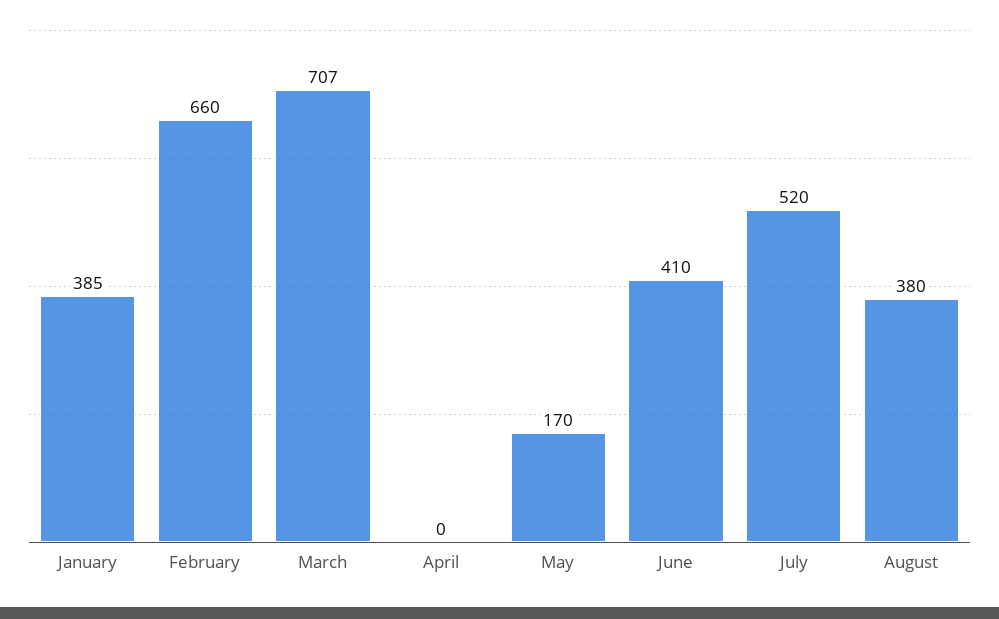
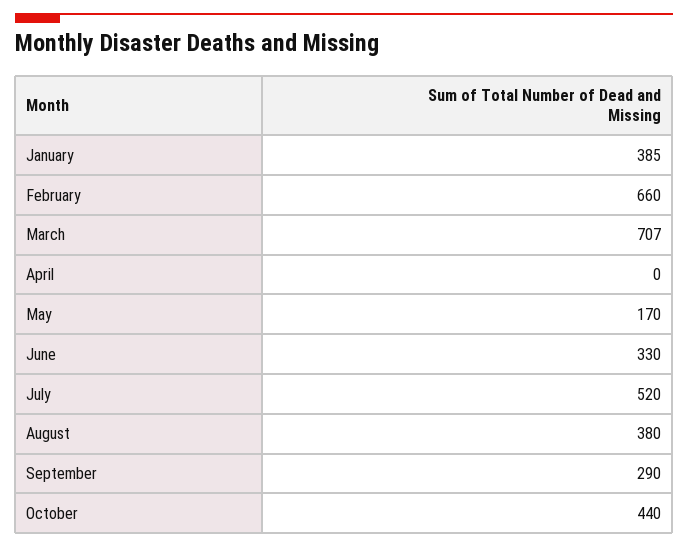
June: 410 -> 330
September: none -> 290
October: none -> 440

